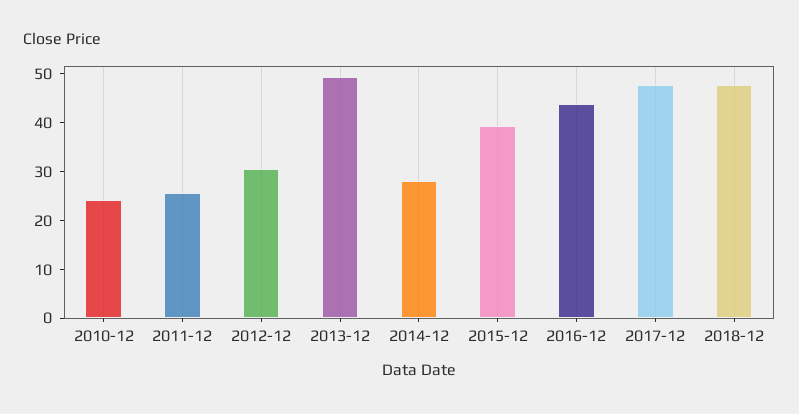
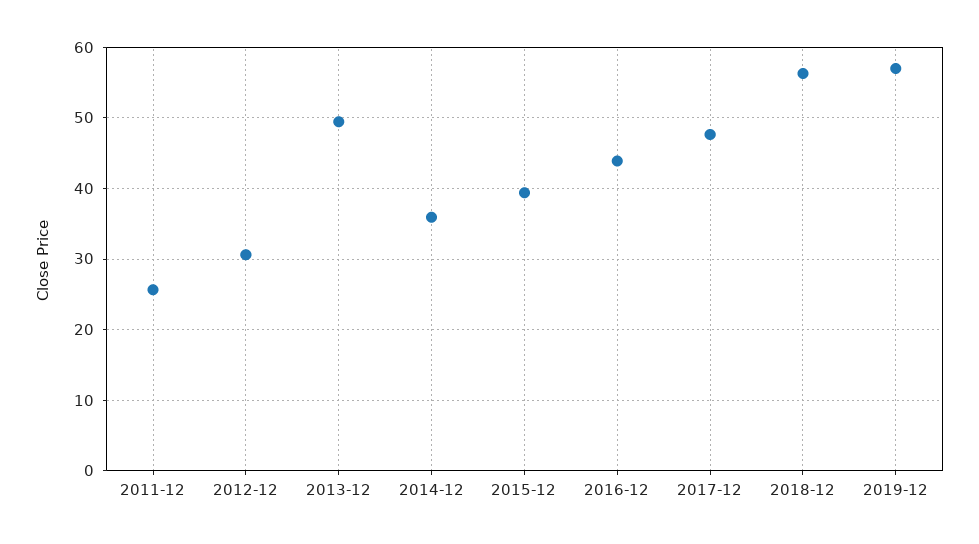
2010-12: 24 -> none
2014-12: 28 -> 36
2018-12: 48 -> 56
2019-12: none -> 57

